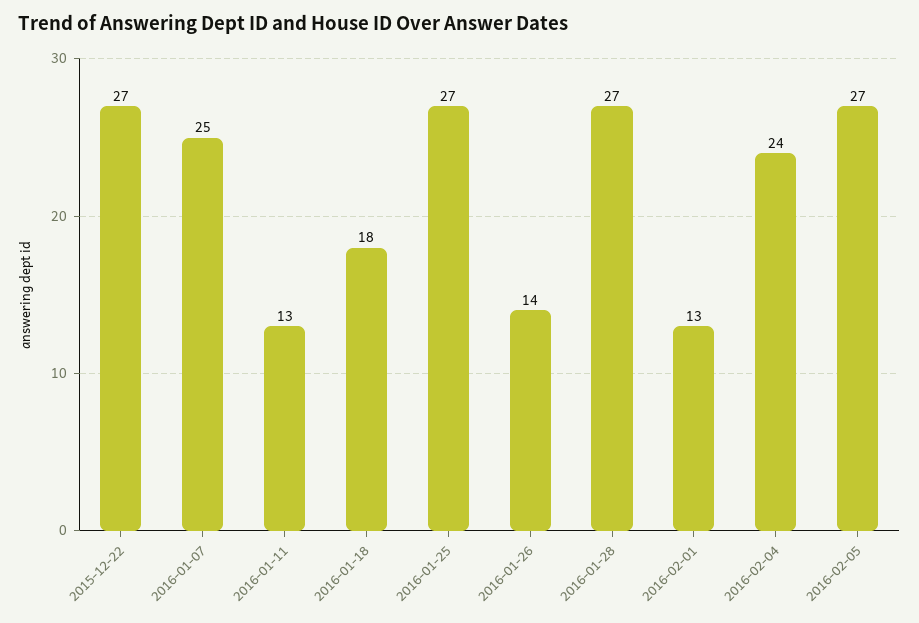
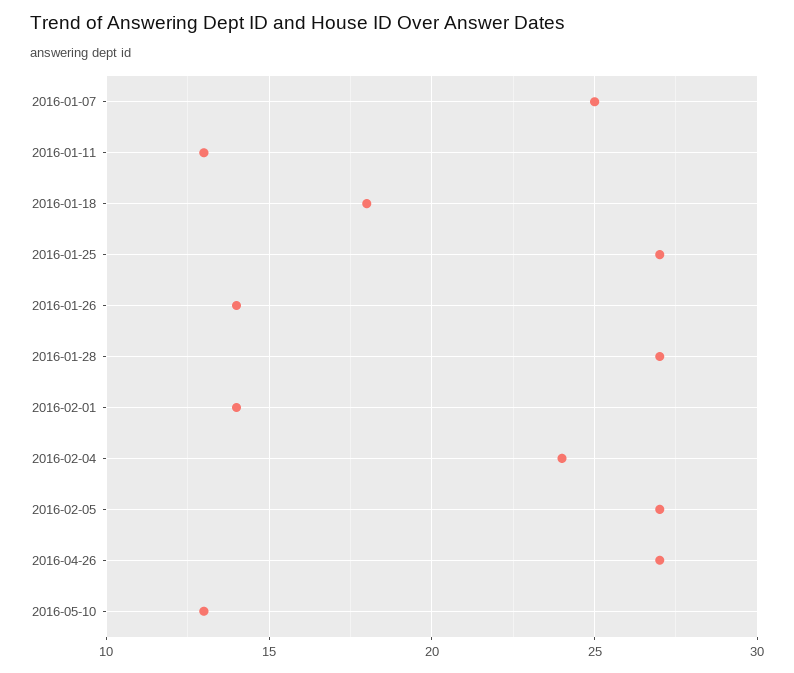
2015-12-22: 27 -> none
2016-02-01: 13 -> 14
2016-04-26: none -> 27
2016-05-10: none -> 13

